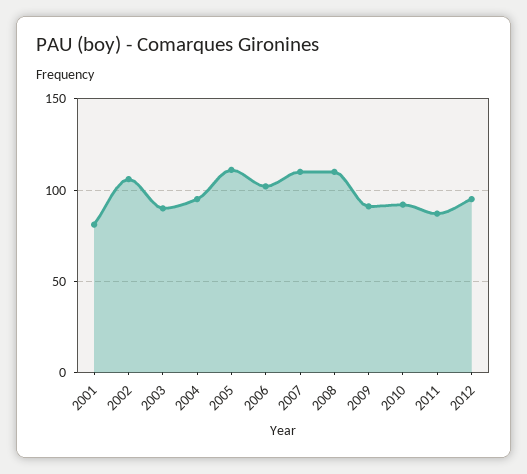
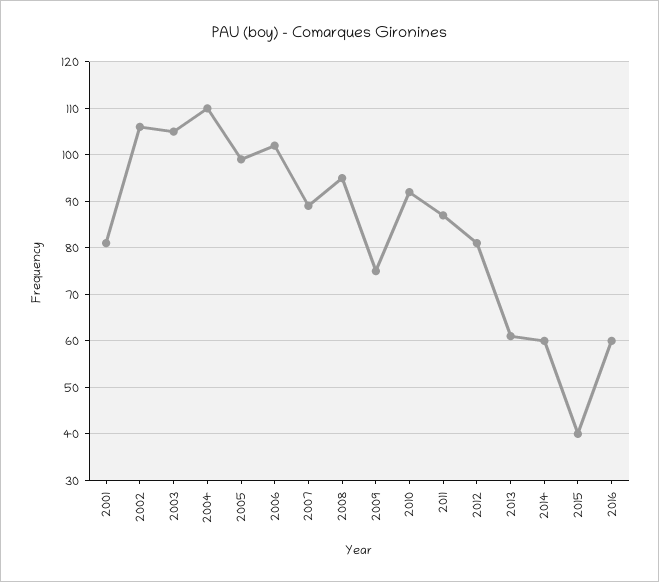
2003: 90 -> 105
2004: 95 -> 110
2005: 110 -> 100
2007: 110 -> 90
2008: 110 -> 95
2009: 90 -> 75
2012: 95 -> 80
2013: none -> 60
2014: none -> 60
2015: none -> 40
2016: none -> 60

